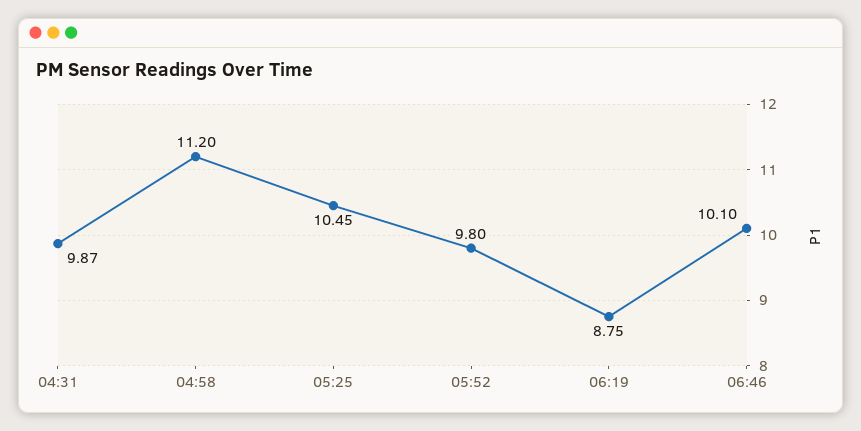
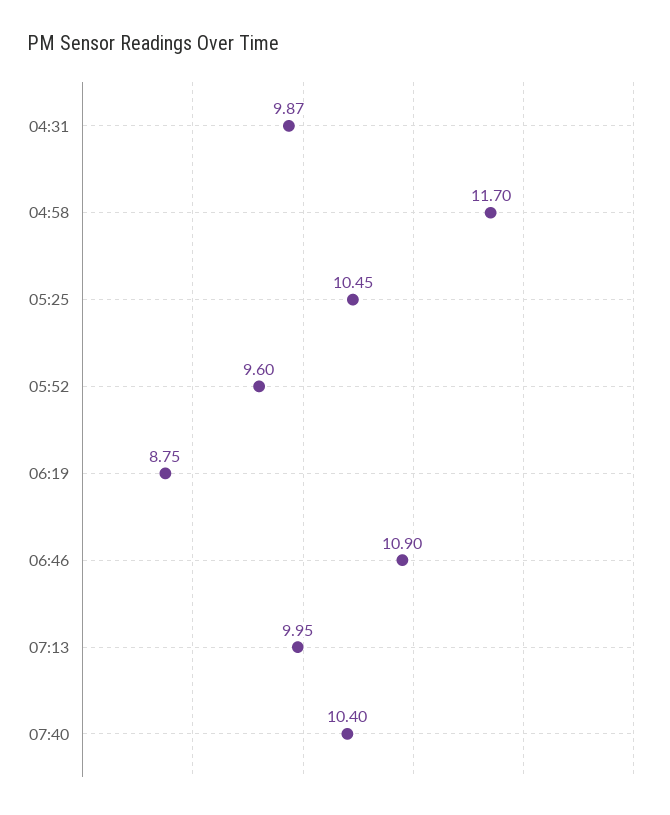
04:58: 11.2 -> 11.7
05:52: 9.8 -> 9.6
06:46: 10.1 -> 10.9
07:13: none -> 9.95
07:40: none -> 10.4

